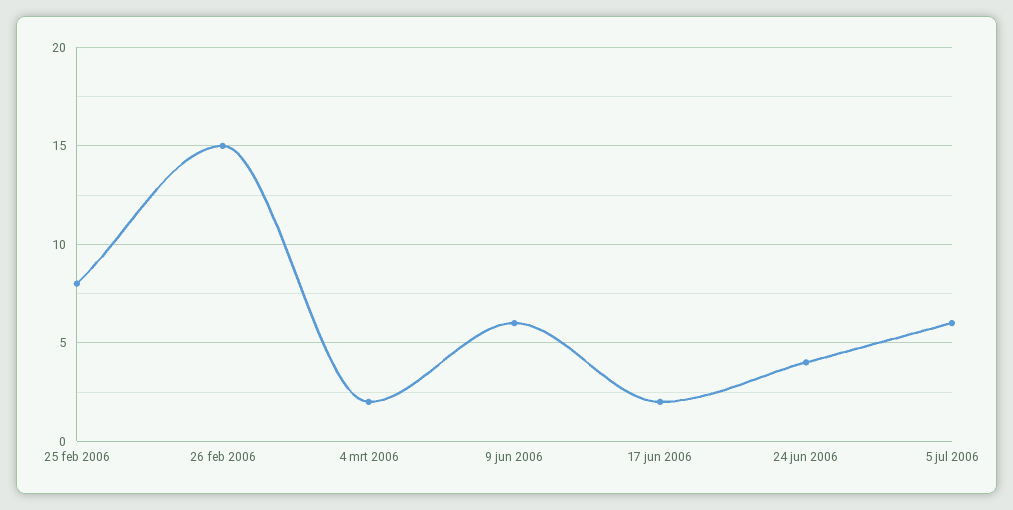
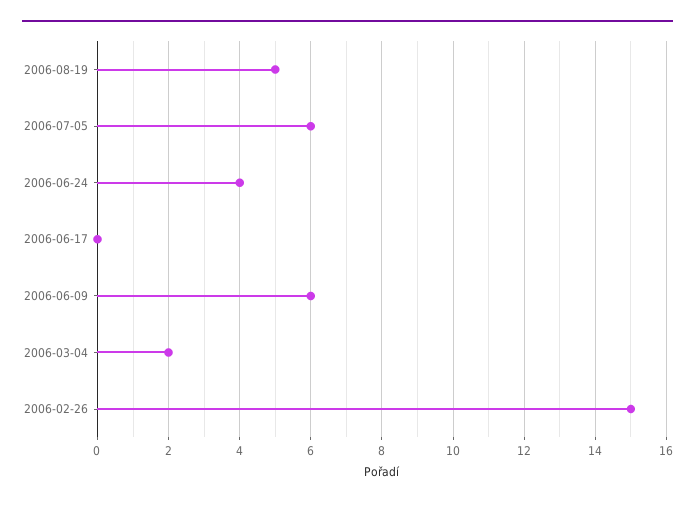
25 feb 2006: 8 -> none
17 jun 2006: 2 -> 0
2006-08-19: none -> 5

